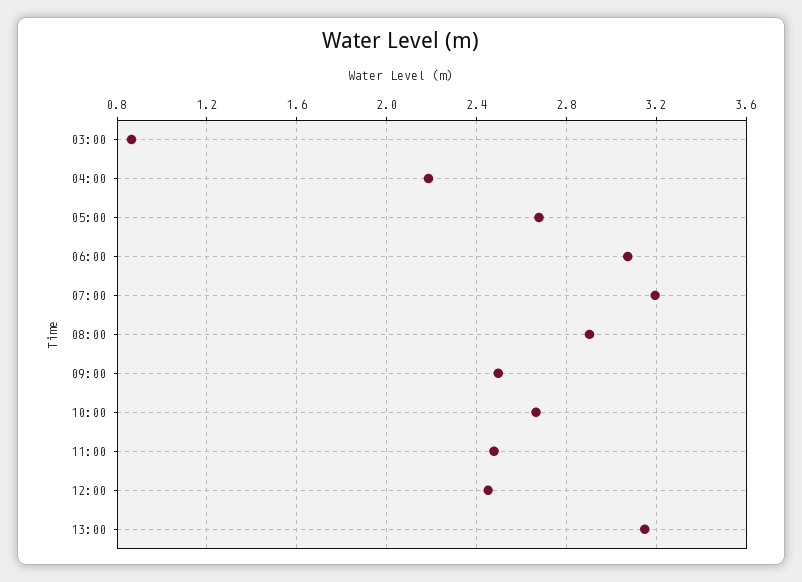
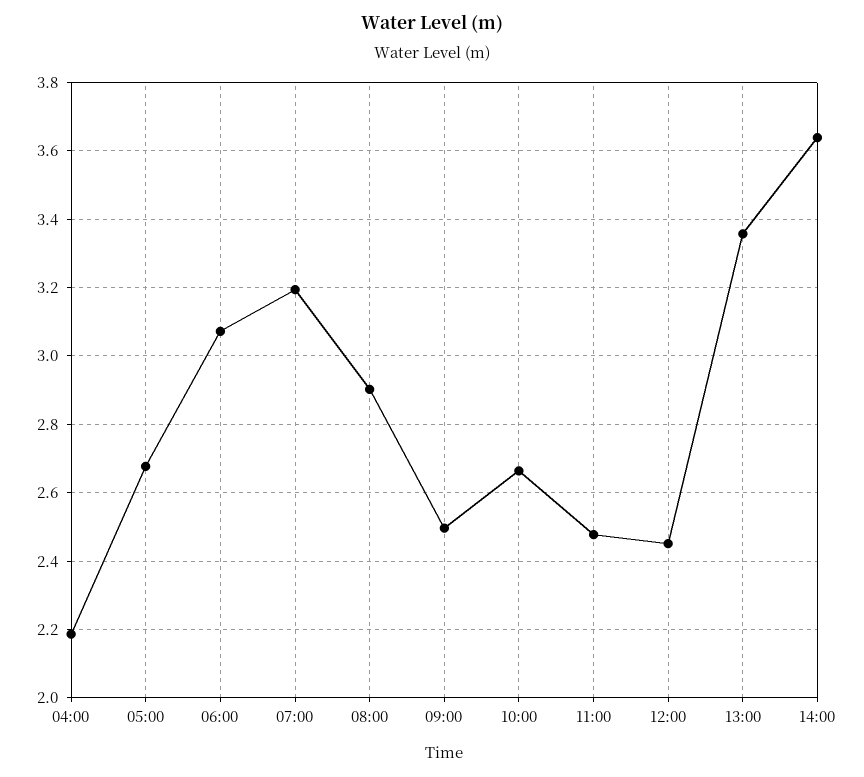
03:00: 0.85 -> none
13:00: 3.15 -> 3.36
14:00: none -> 3.64

